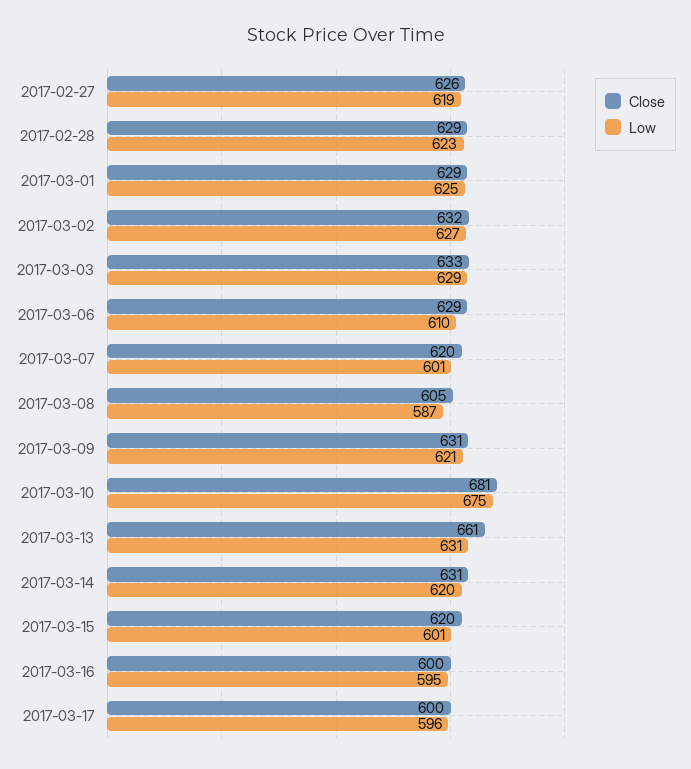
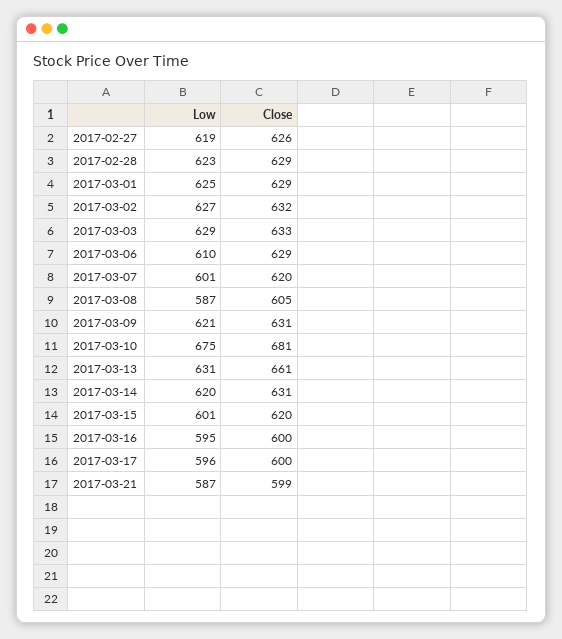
Low, 2017-03-21: none -> 587
Close, 2017-03-21: none -> 599

